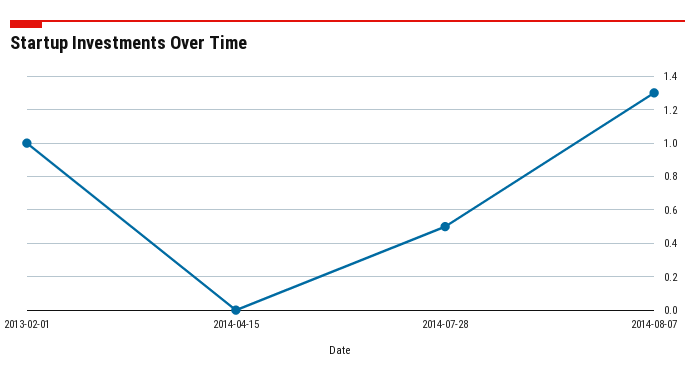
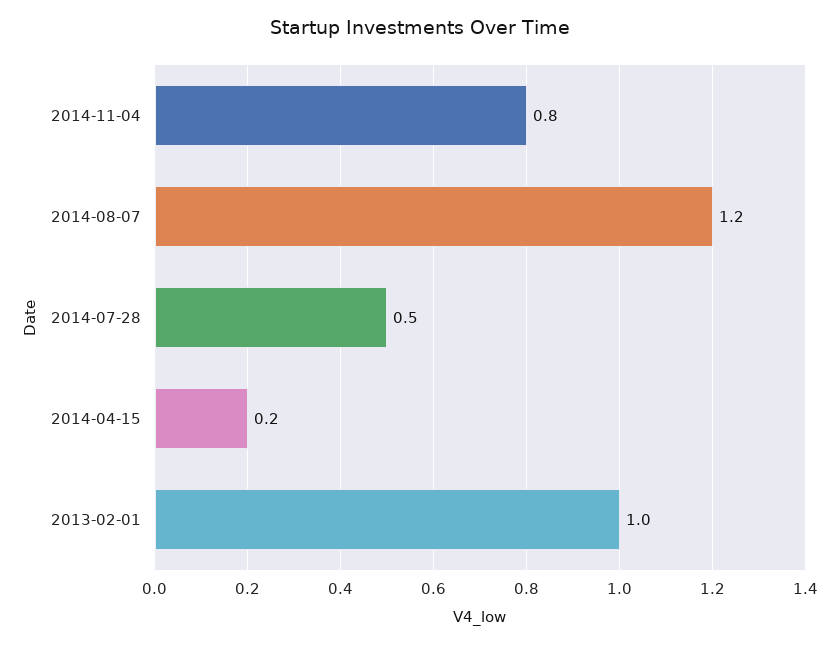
2014-04-15: 0 -> 0.2
2014-08-07: 1.3 -> 1.2
2014-11-04: none -> 0.8

